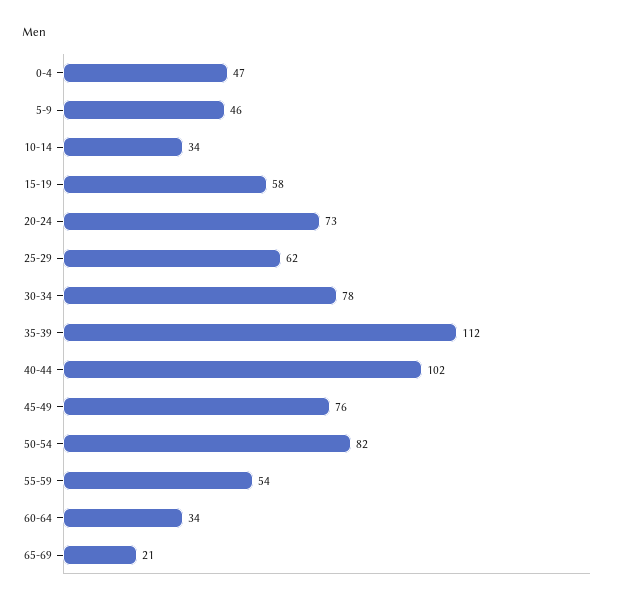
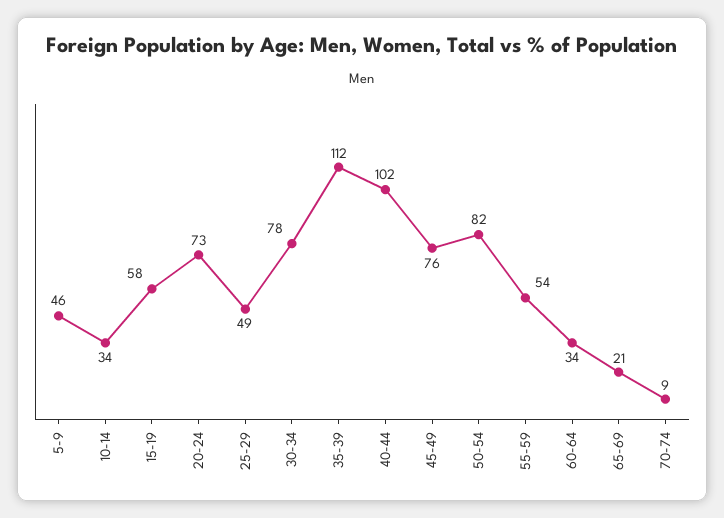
0-4: 47 -> none
25-29: 62 -> 49
70-74: none -> 9

